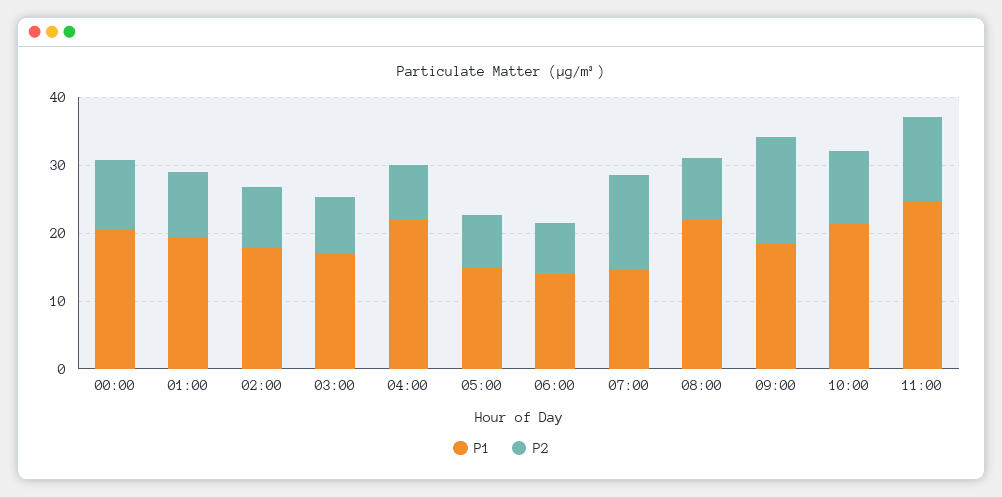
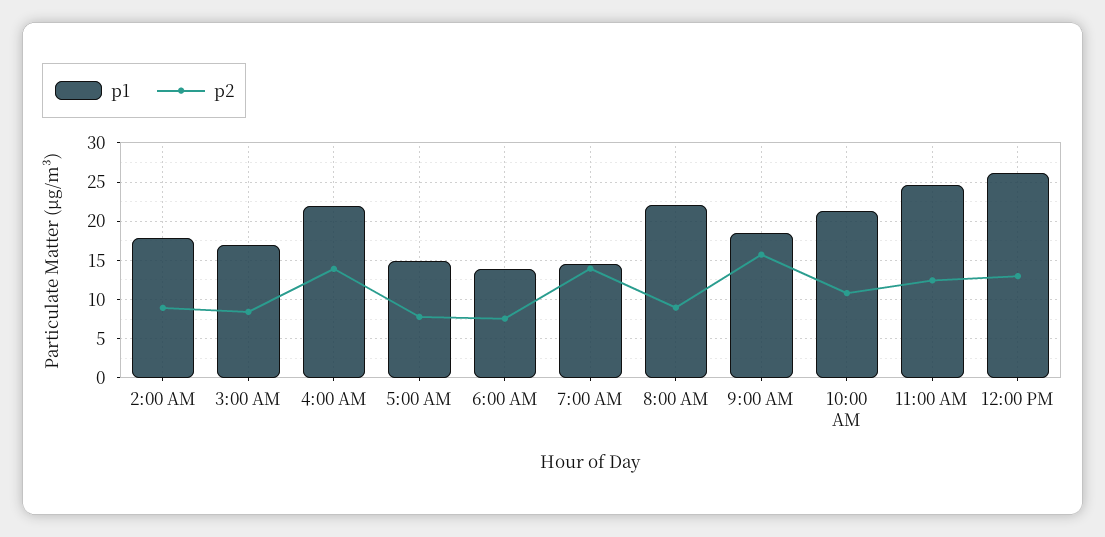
P1, 00:00: 20 -> none
P2, 00:00: 10 -> none
P1, 01:00: 20 -> none
P2, 01:00: 10 -> none
P2, 04:00: 8 -> 14
P1, 12:00 PM: none -> 26
P2, 12:00 PM: none -> 13

